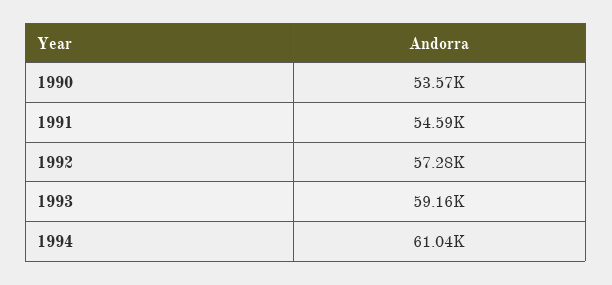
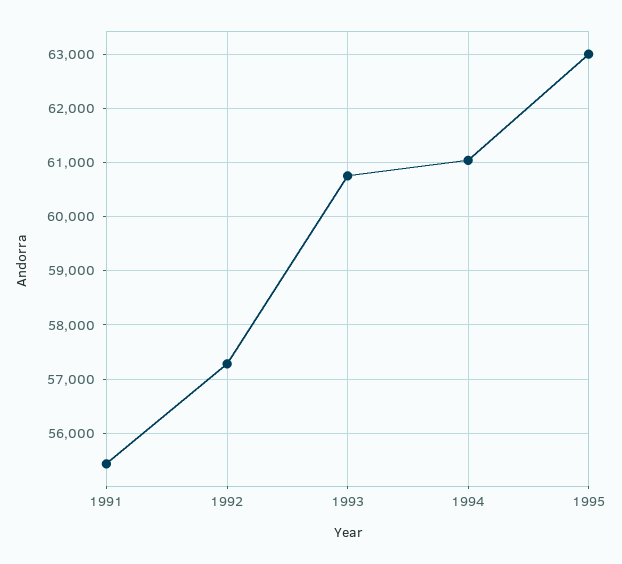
1990: 53570 -> none
1991: 54590 -> 55400
1993: 59160 -> 60800
1995: none -> 63000

